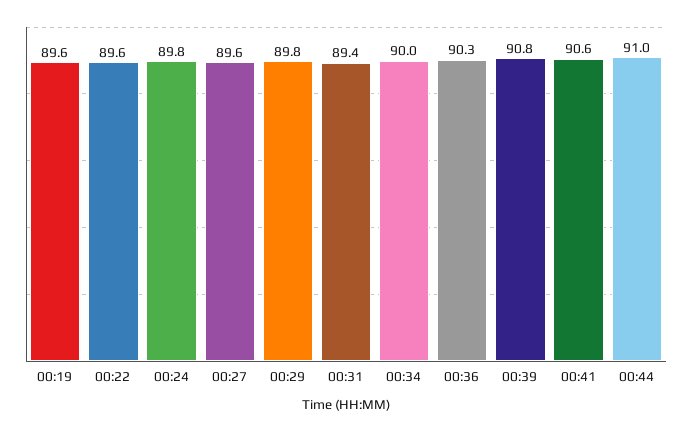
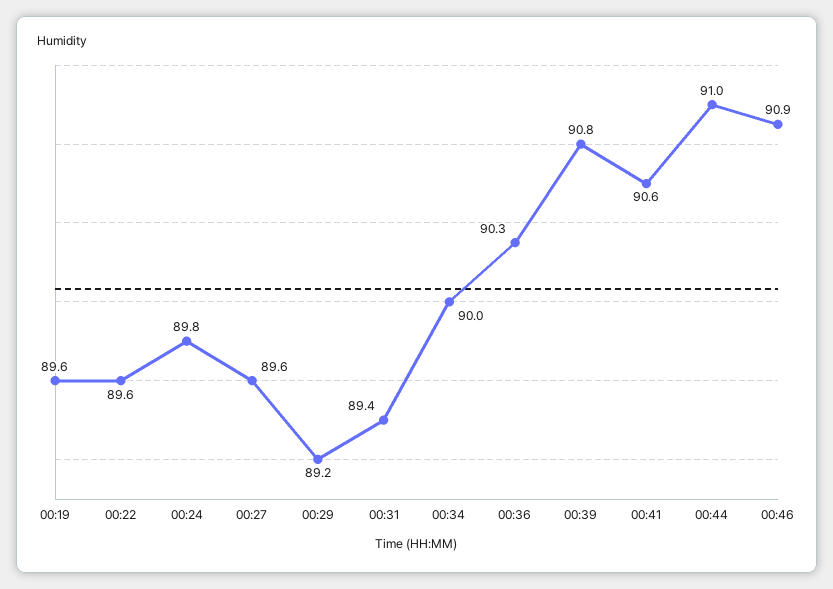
00:29: 89.8 -> 89.2
00:46: none -> 90.9

